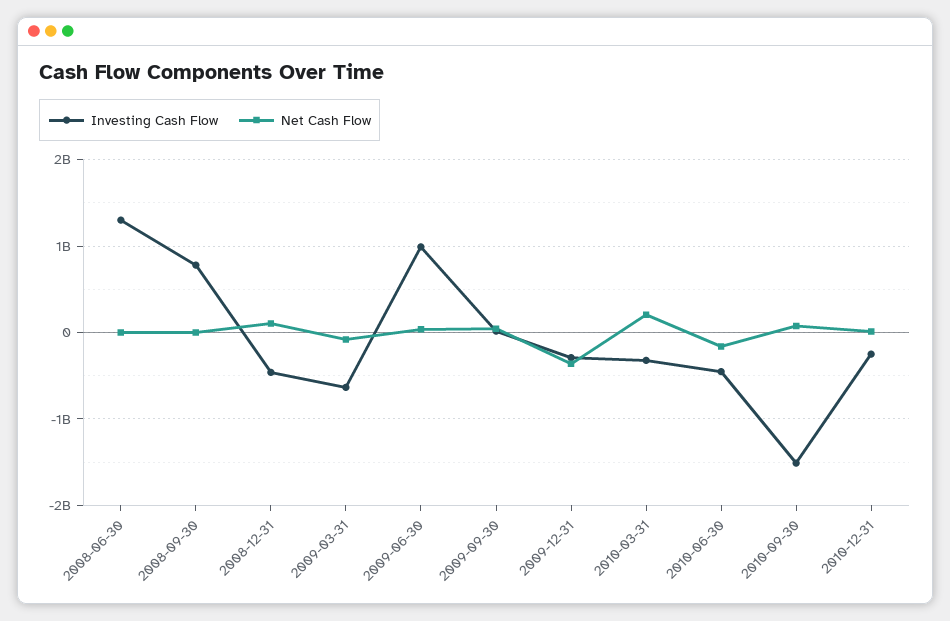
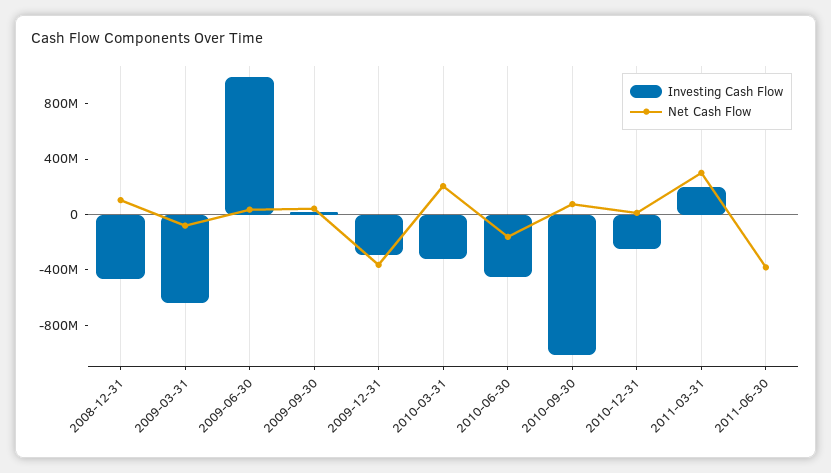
Investing Cash Flow, 2008-06-30: 1300000000 -> none
Net Cash Flow, 2008-06-30: 0 -> none
Investing Cash Flow, 2008-09-30: 800000000 -> none
Net Cash Flow, 2008-09-30: 0 -> none
Investing Cash Flow, 2010-09-30: -1500000000 -> -1000000000
Investing Cash Flow, 2011-03-31: none -> 200000000
Net Cash Flow, 2011-03-31: none -> 300000000
Investing Cash Flow, 2011-06-30: none -> 0
Net Cash Flow, 2011-06-30: none -> -400000000

